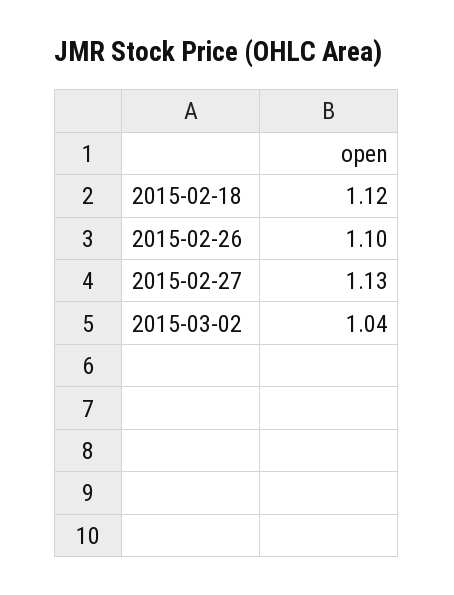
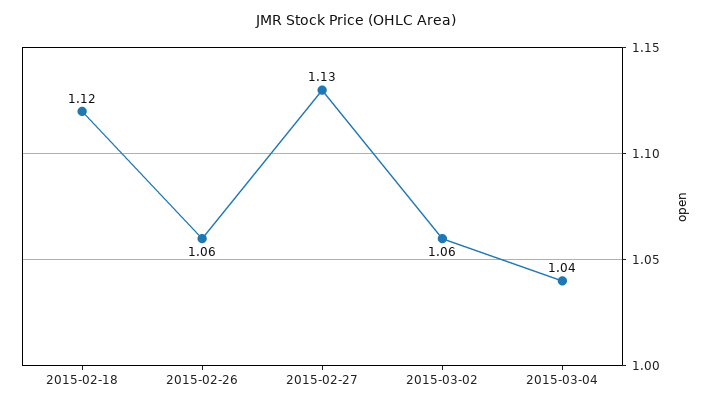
2015-02-26: 1.1 -> 1.06
2015-03-02: 1.04 -> 1.06
2015-03-04: none -> 1.04

